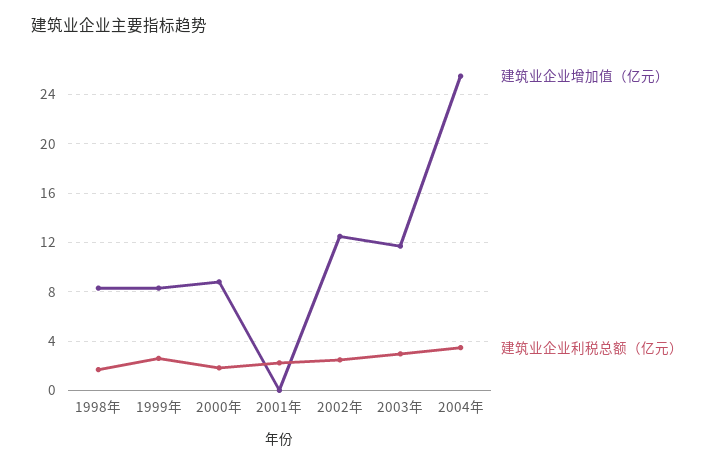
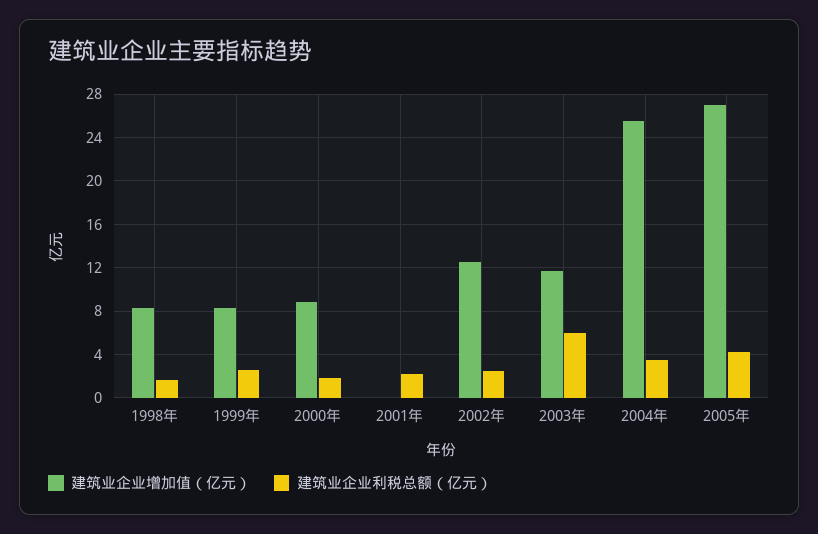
建筑业企业利税总额（亿元）, 2003年: 3 -> 6
建筑业企业增加值（亿元）, 2005年: none -> 27
建筑业企业利税总额（亿元）, 2005年: none -> 4

